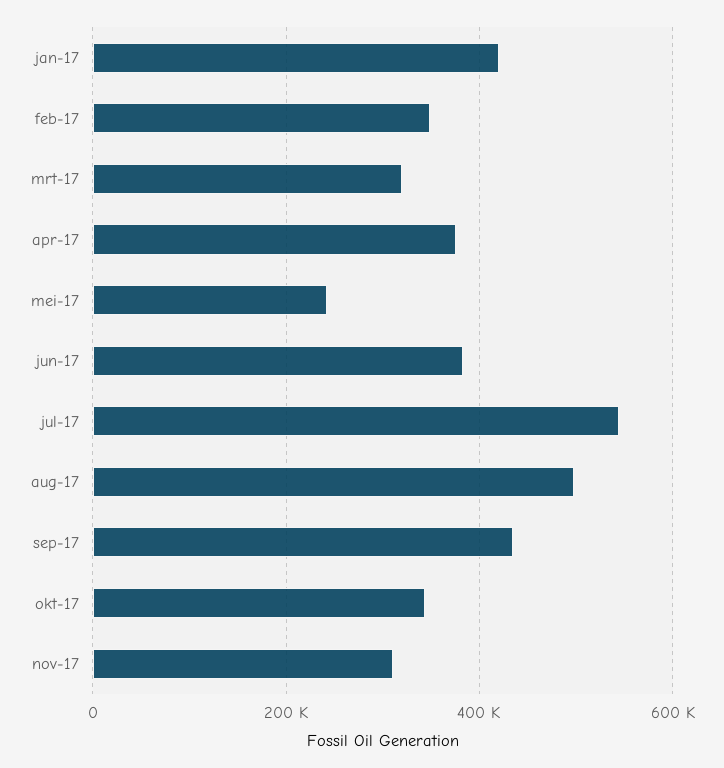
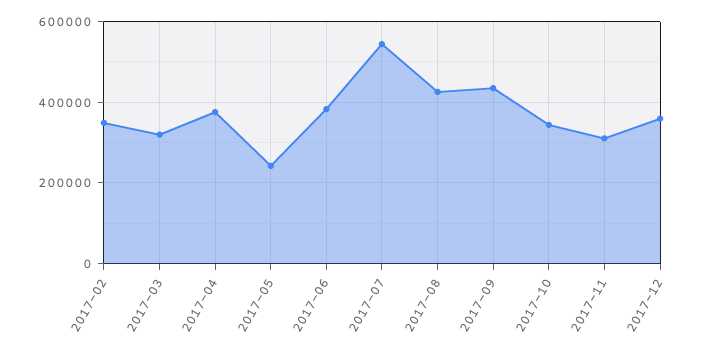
jan-17: 420000 -> none
aug-17: 500000 -> 420000
2017-12: none -> 360000

